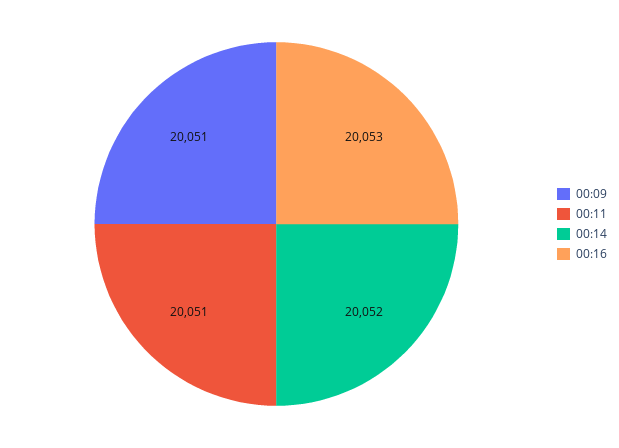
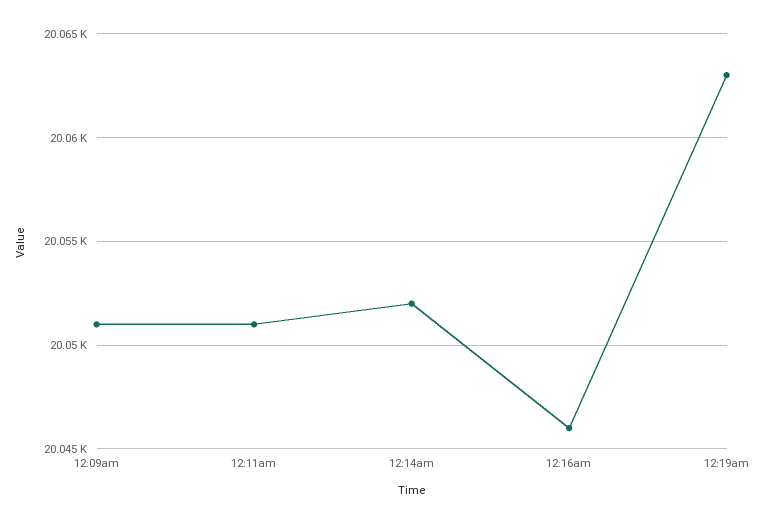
00:16: 20053 -> 20046
12:19am: none -> 20063

